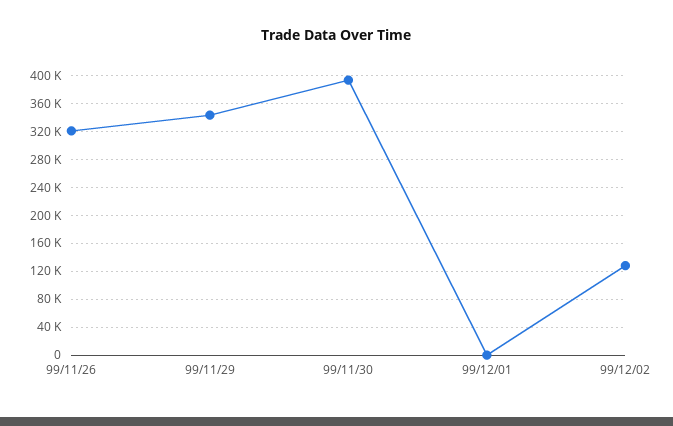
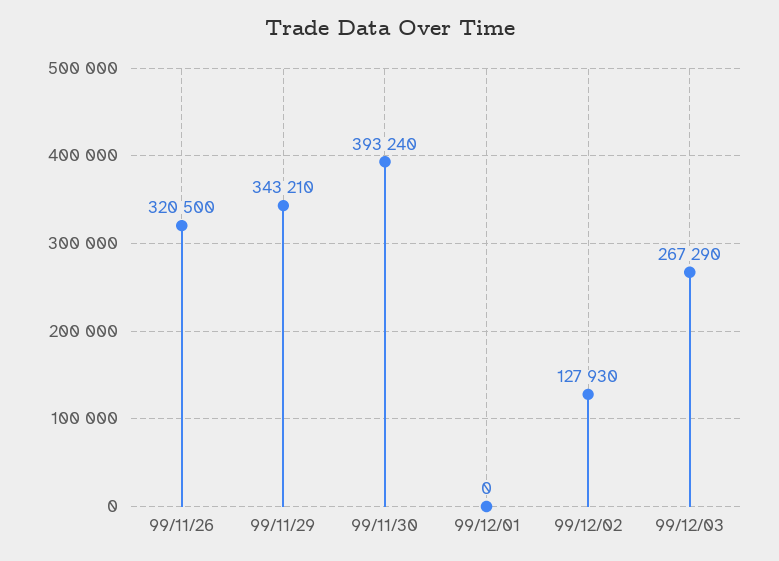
99/12/03: none -> 267290

